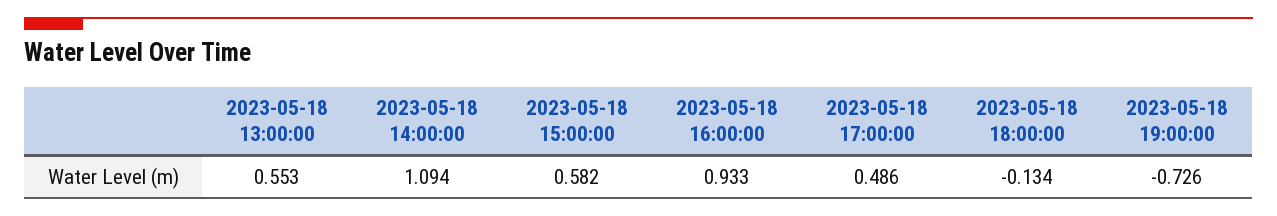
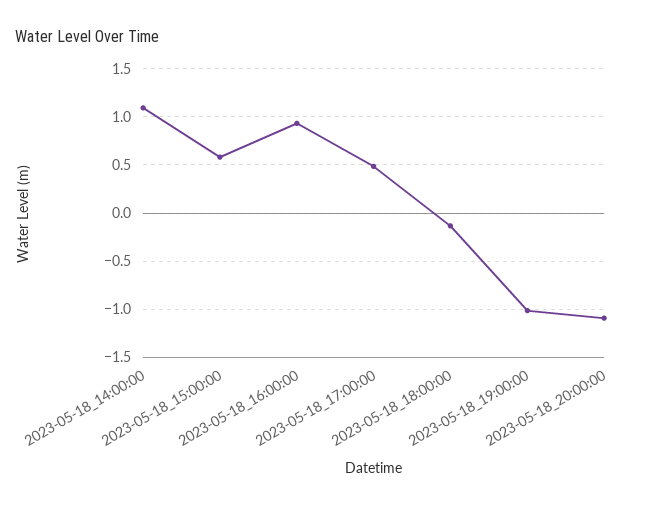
2023-05-18 13:00:00: 0.553 -> none
2023-05-18 19:00:00: -0.726 -> -1
2023-05-18_20:00:00: none -> -1.1

